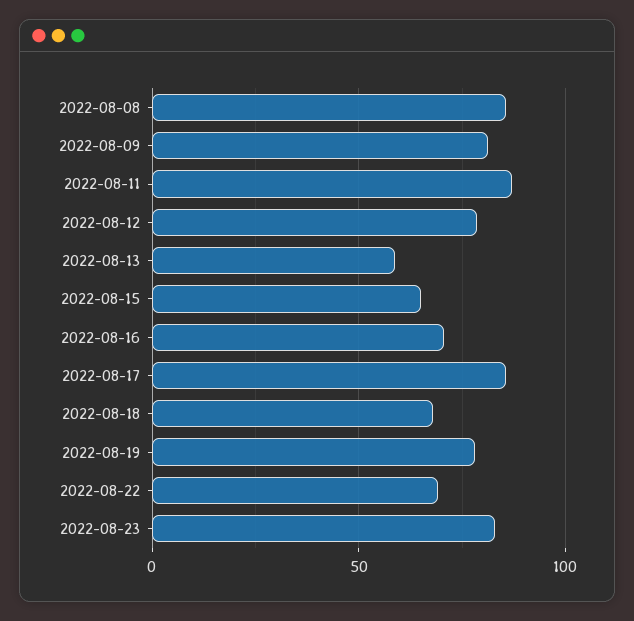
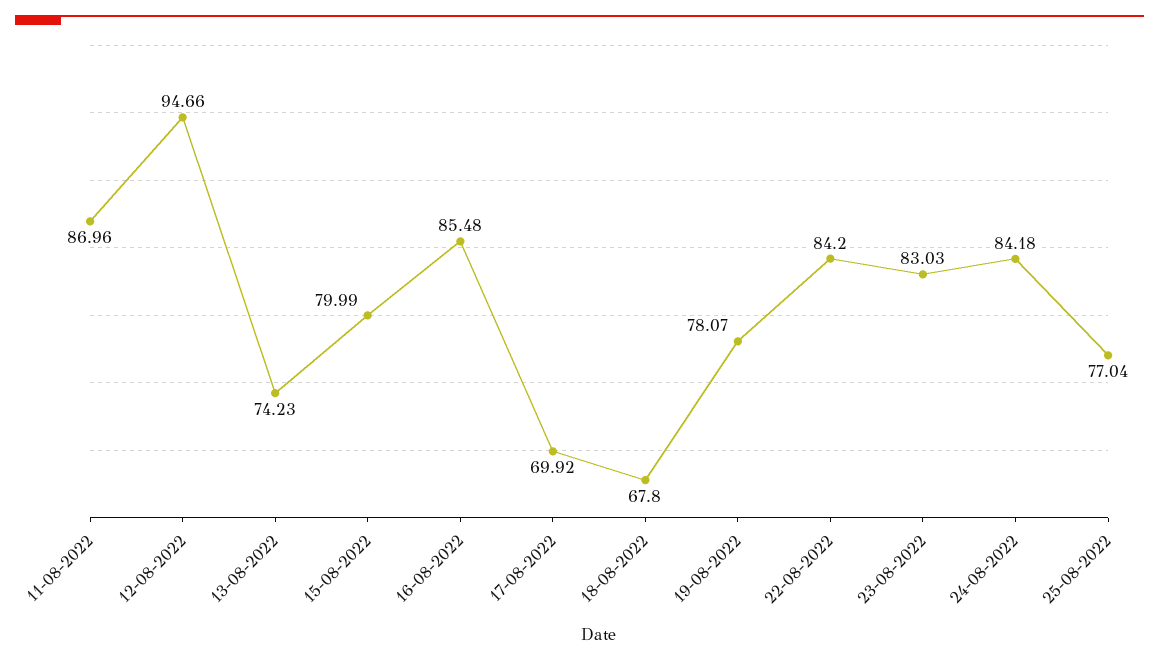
2022-08-08: 85 -> none
2022-08-09: 80 -> none
2022-08-12: 80 -> 94.66
2022-08-13: 60 -> 74.23
2022-08-15: 65 -> 79.99
2022-08-16: 70 -> 85.48
2022-08-17: 85 -> 69.92
2022-08-22: 70 -> 84.2
24-08-2022: none -> 84.18
25-08-2022: none -> 77.04

